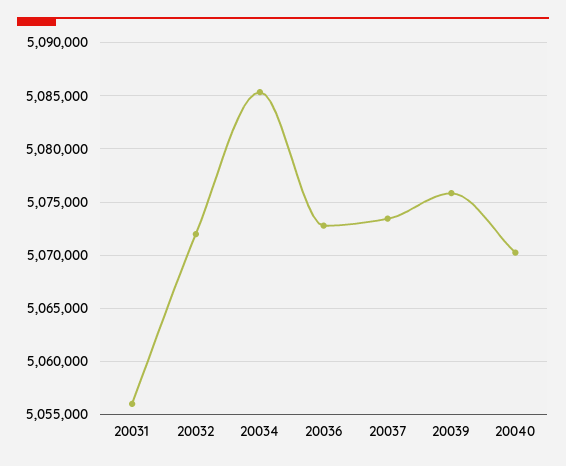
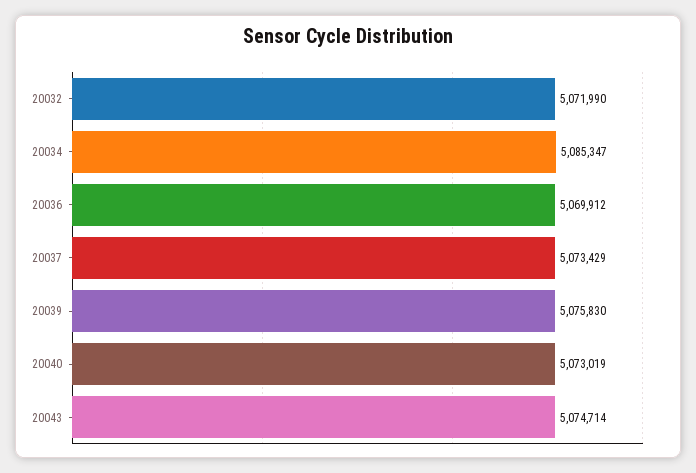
20031: 5056000 -> none
20036: 5073000 -> 5069912
20040: 5070000 -> 5073019
20043: none -> 5074714

